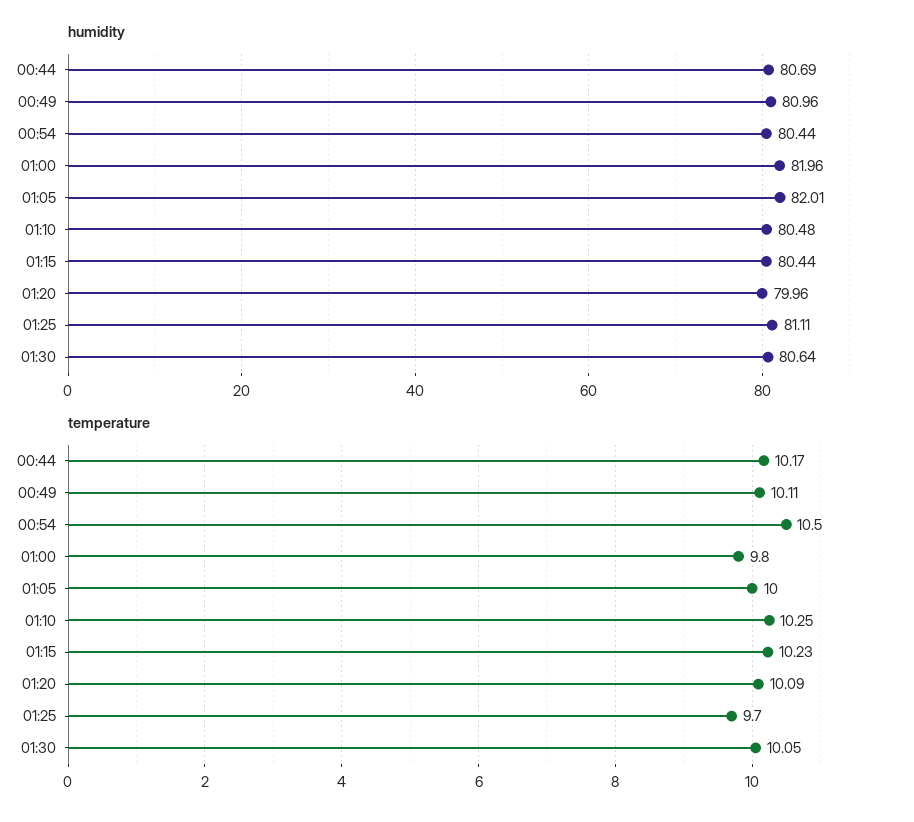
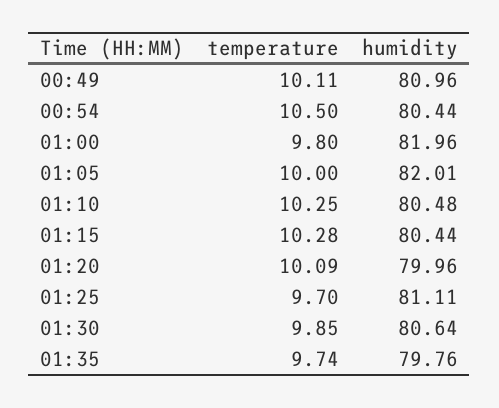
humidity, 00:44: 80.69 -> none
temperature, 00:44: 10.17 -> none
temperature, 01:15: 10.23 -> 10.28
temperature, 01:30: 10.05 -> 9.85
temperature, 01:35: none -> 9.74
humidity, 01:35: none -> 79.76

